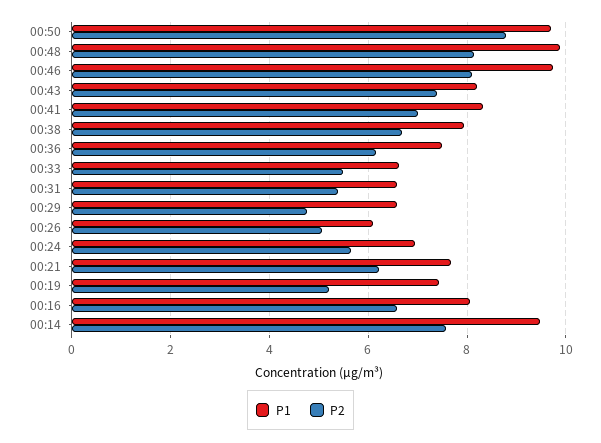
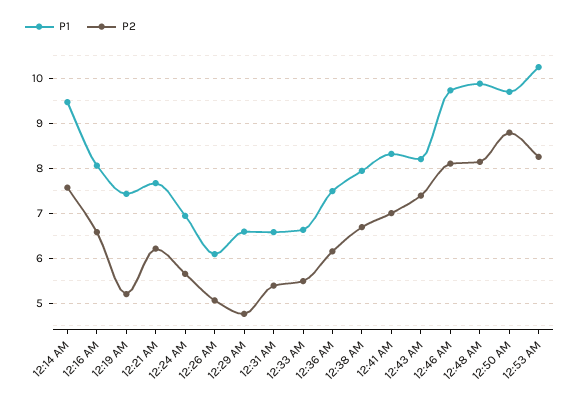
P1, 12:53 AM: none -> 10.2
P2, 12:53 AM: none -> 8.2

